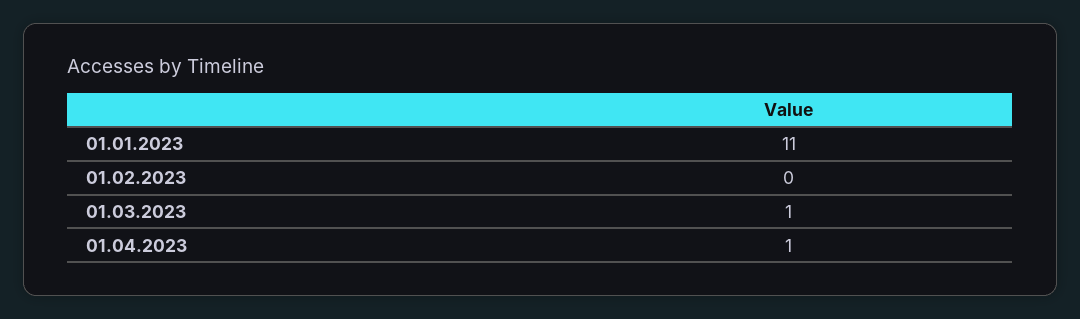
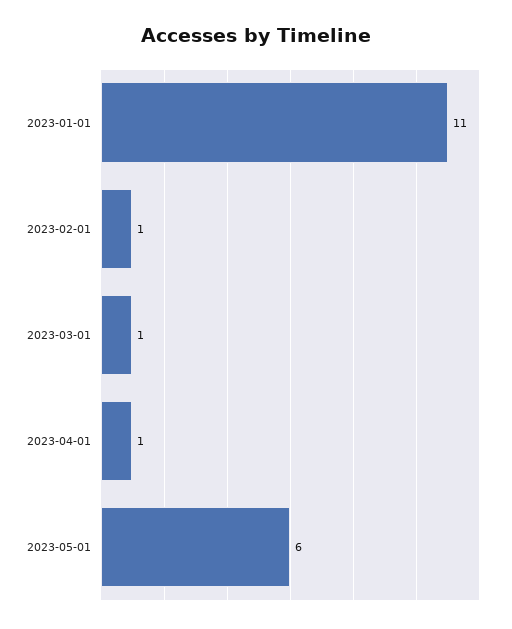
01.02.2023: 0 -> 1
2023-05-01: none -> 6

